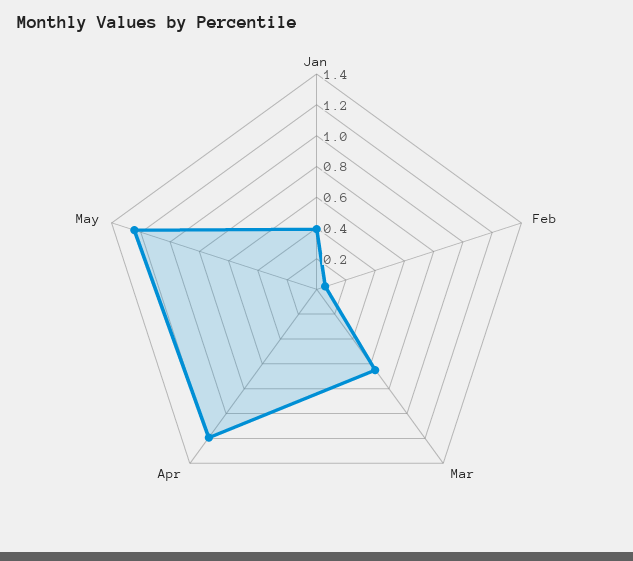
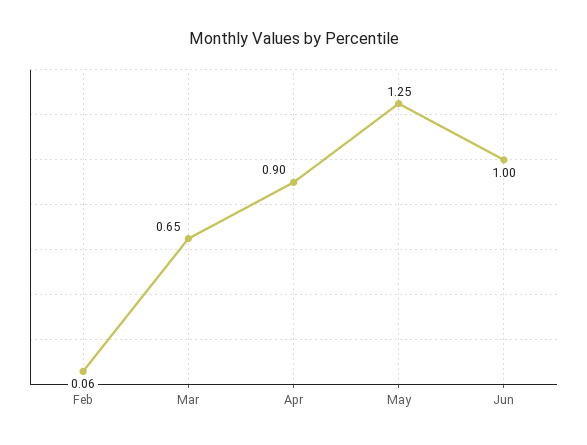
Jan: 0.4 -> none
Apr: 1.2 -> 0.9
Jun: none -> 1

